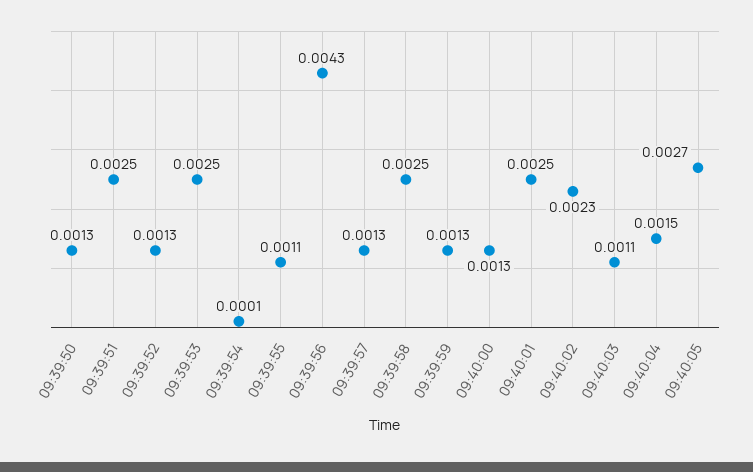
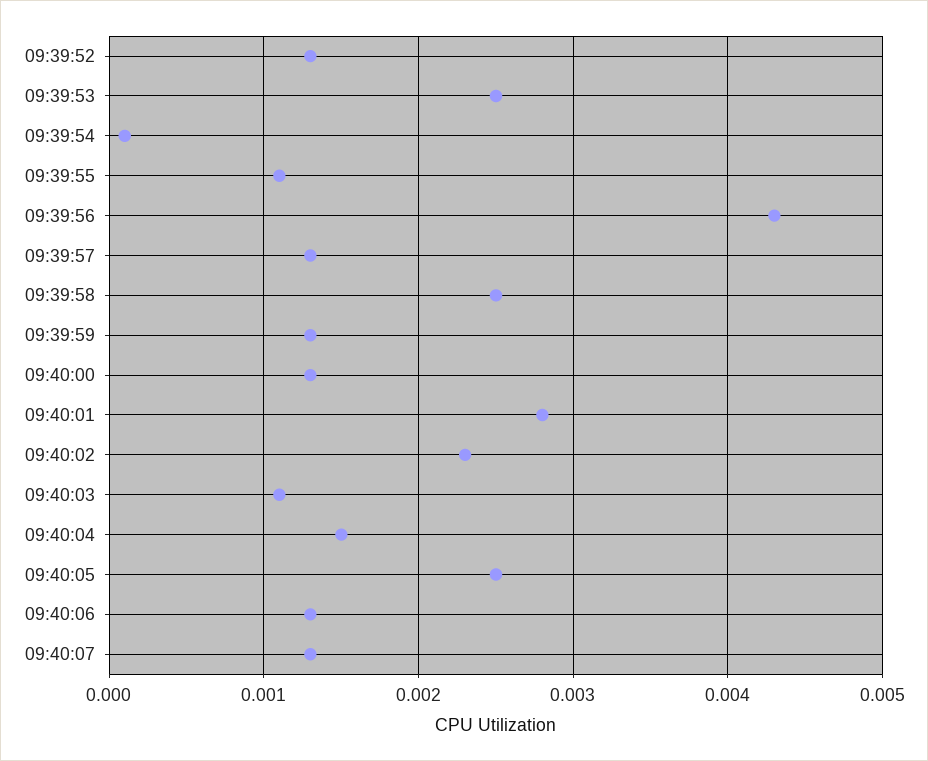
09:39:50: 0.0013 -> none
09:39:51: 0.0025 -> none
09:40:01: 0.0025 -> 0.0028
09:40:05: 0.0027 -> 0.0025
09:40:06: none -> 0.0013
09:40:07: none -> 0.0013

